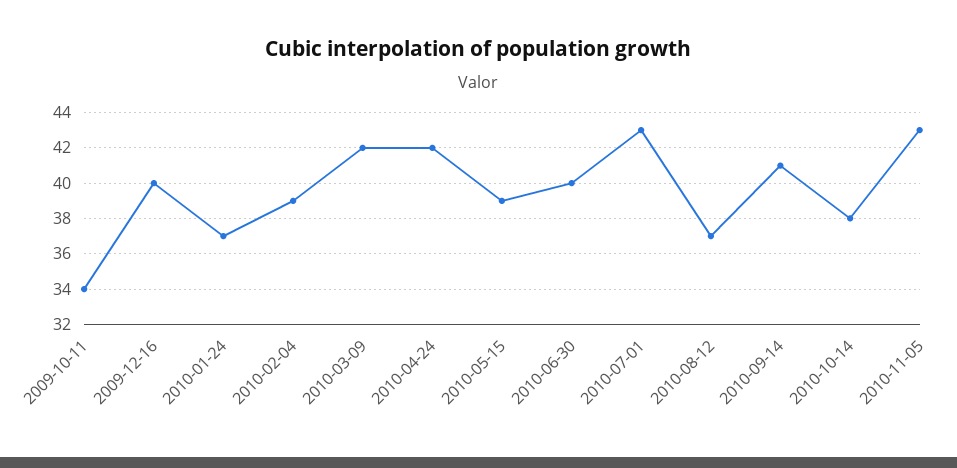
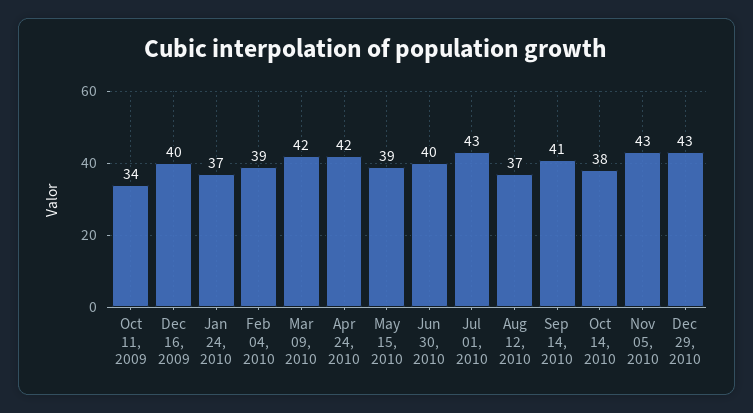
Dec 29, 2010: none -> 43

